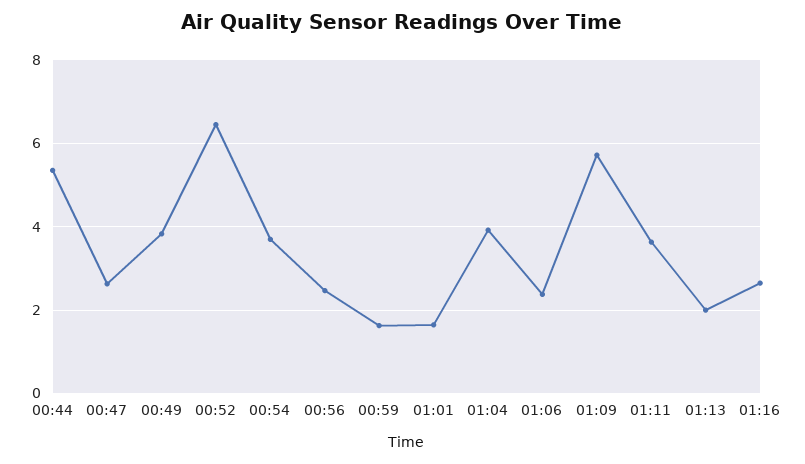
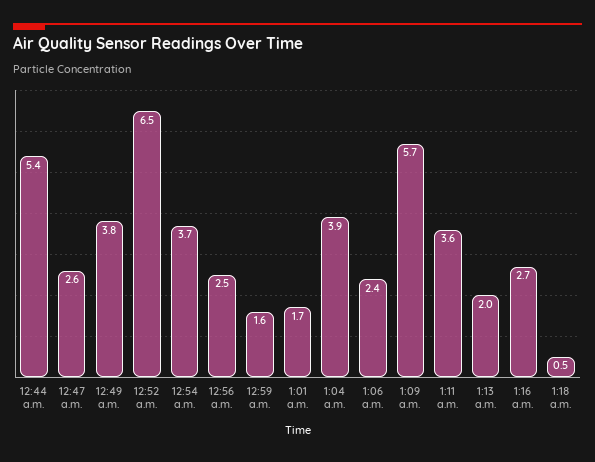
1:18 a.m.: none -> 0.5

